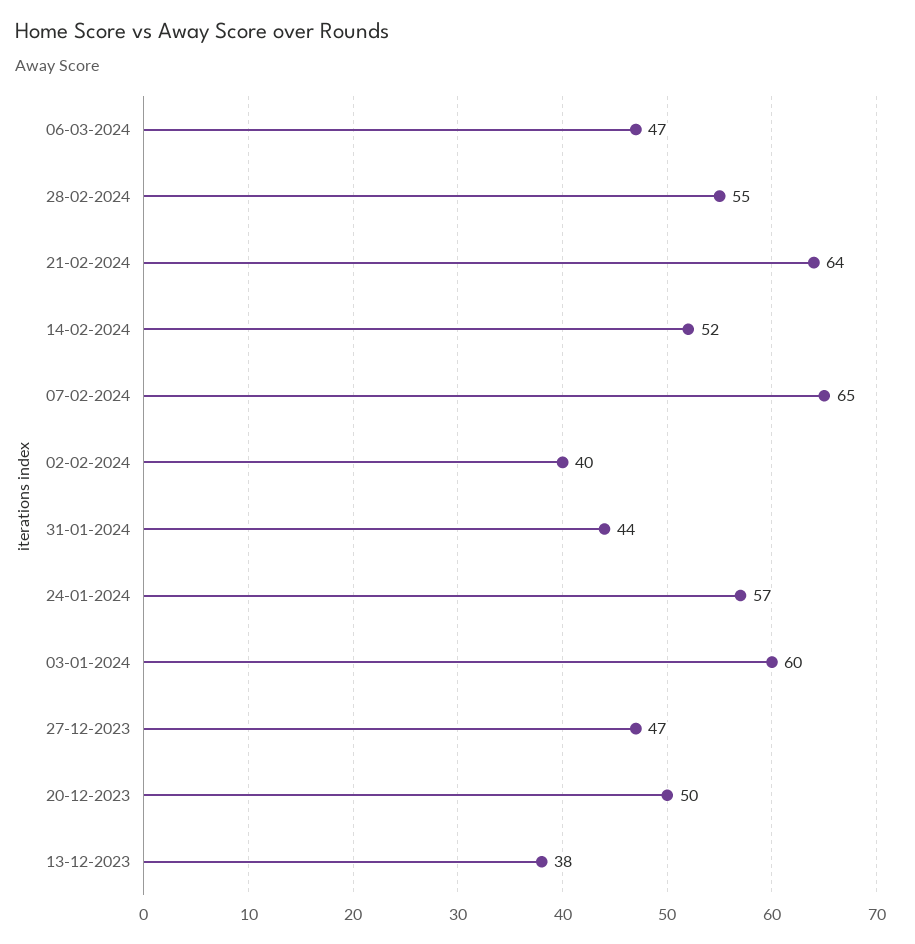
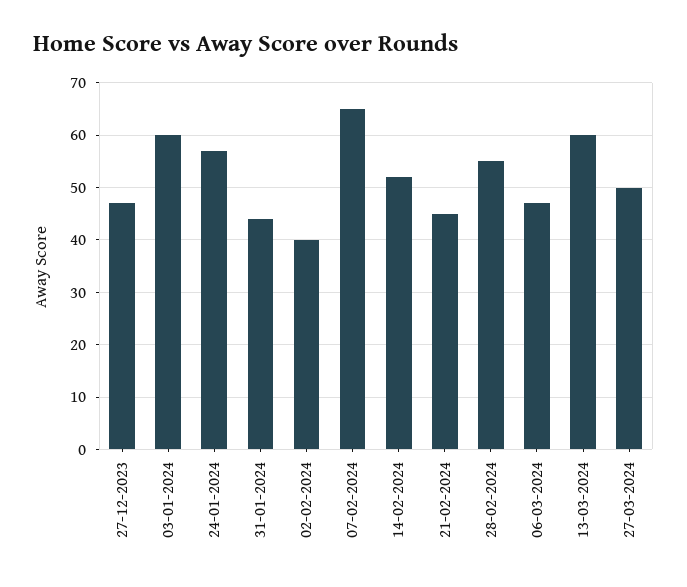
21-02-2024: 64 -> 45
20-12-2023: 50 -> none
13-12-2023: 38 -> none
13-03-2024: none -> 60
27-03-2024: none -> 50

